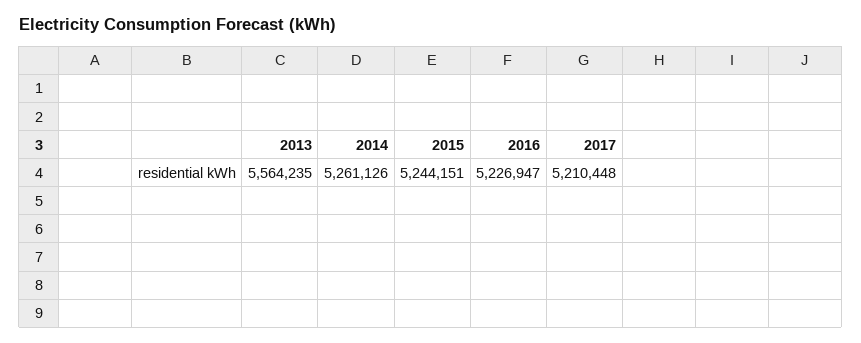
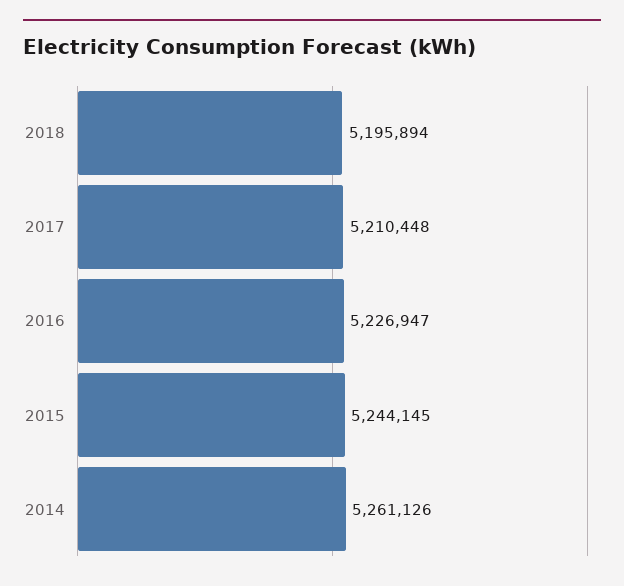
2013: 5564235 -> none
2015: 5244151 -> 5244145
2018: none -> 5195894

